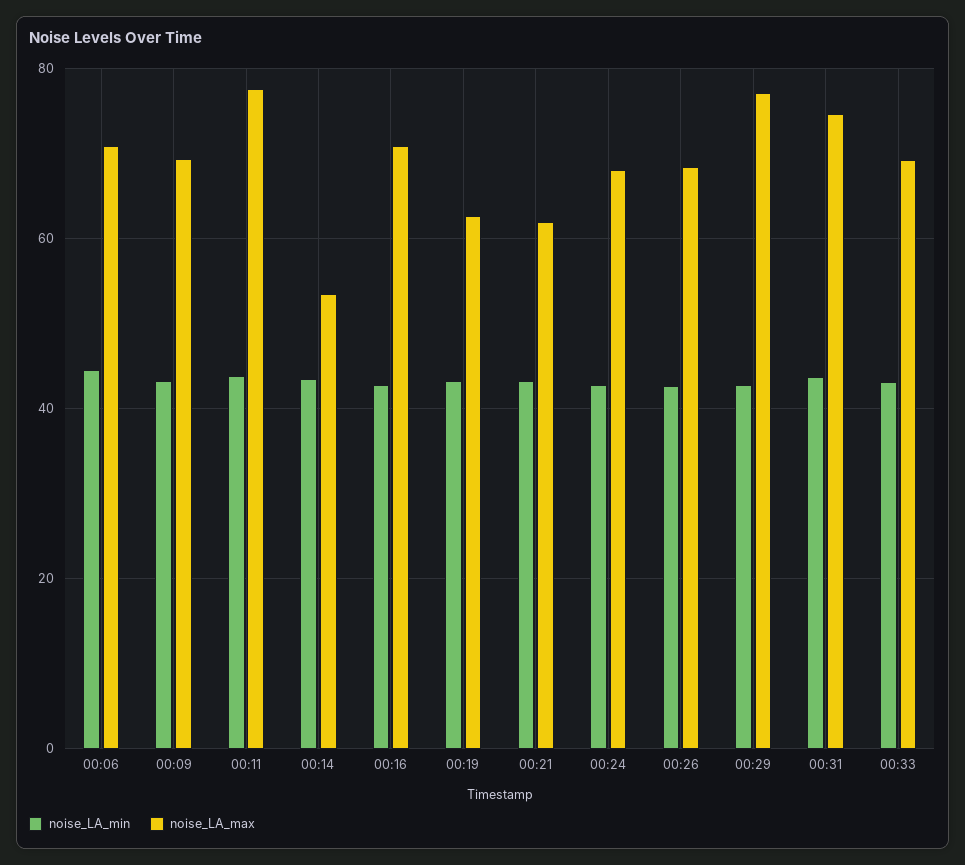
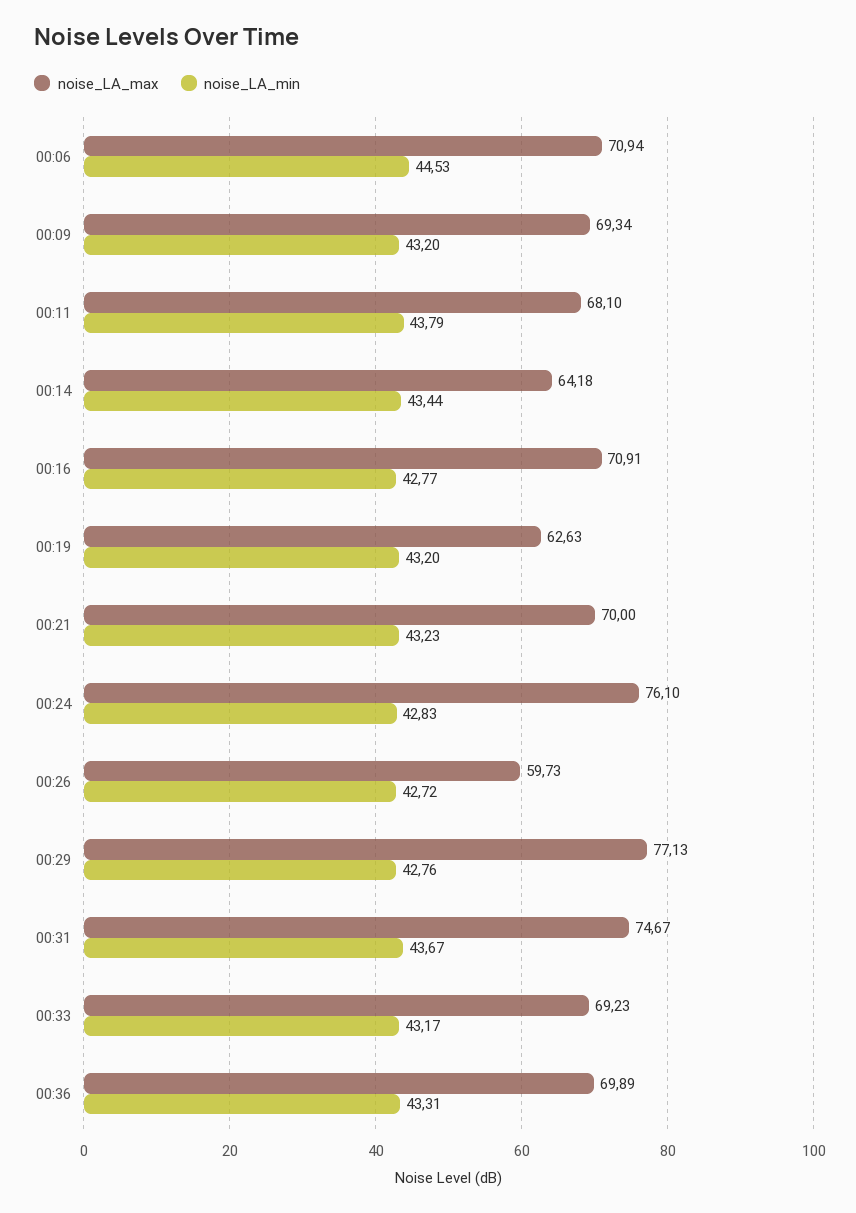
noise_LA_max, 00:11: 78 -> 68.1
noise_LA_max, 00:14: 54 -> 64.18
noise_LA_max, 00:21: 62 -> 70
noise_LA_max, 00:24: 68 -> 76.1
noise_LA_max, 00:26: 68 -> 59.73
noise_LA_max, 00:36: none -> 69.89
noise_LA_min, 00:36: none -> 43.31

